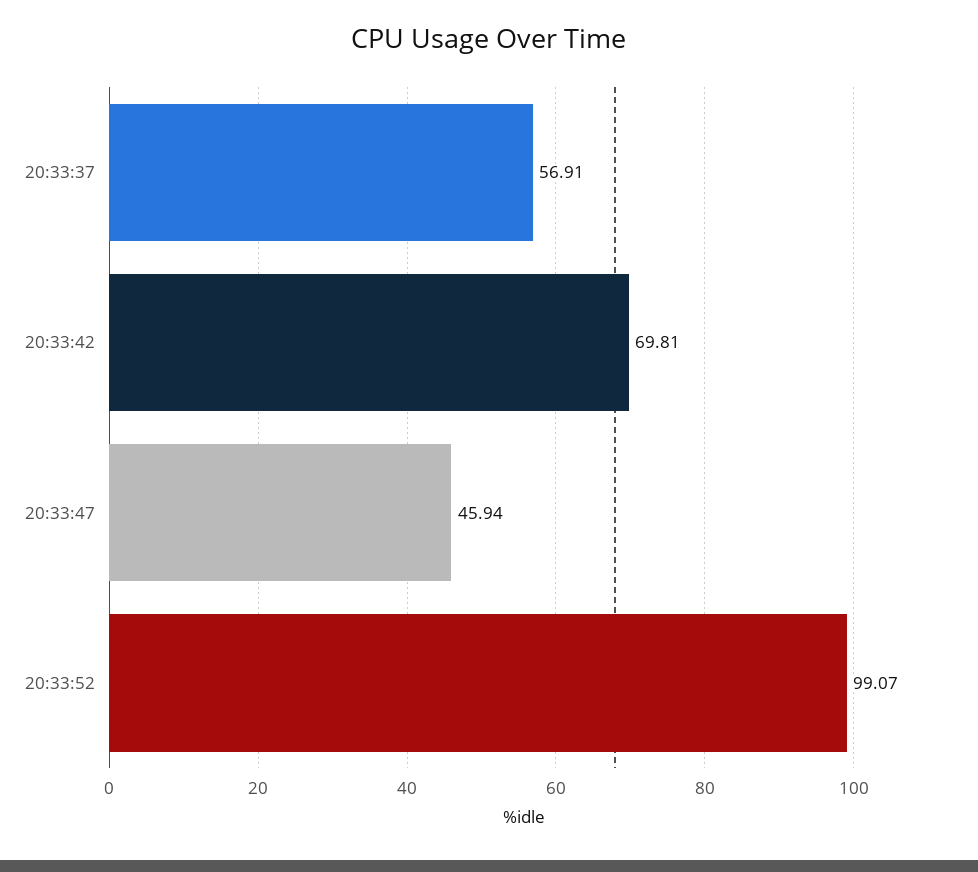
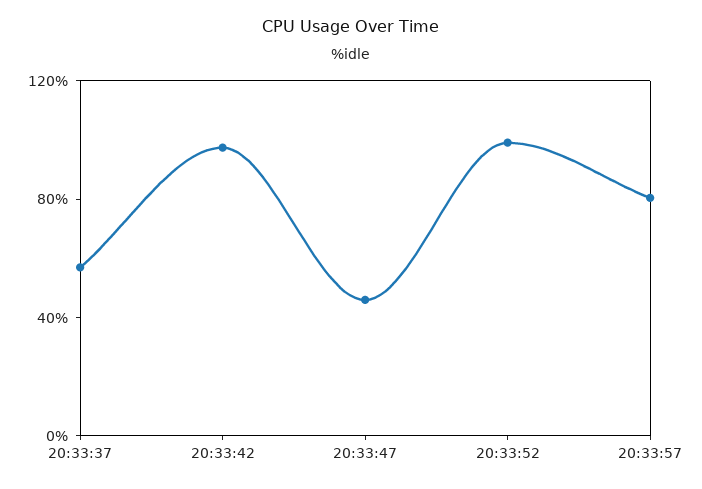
20:33:42: 69.81 -> 100
20:33:57: none -> 80

